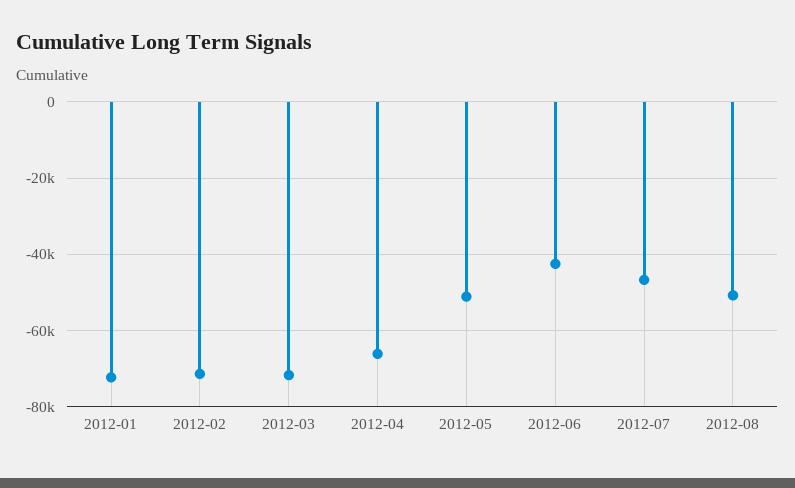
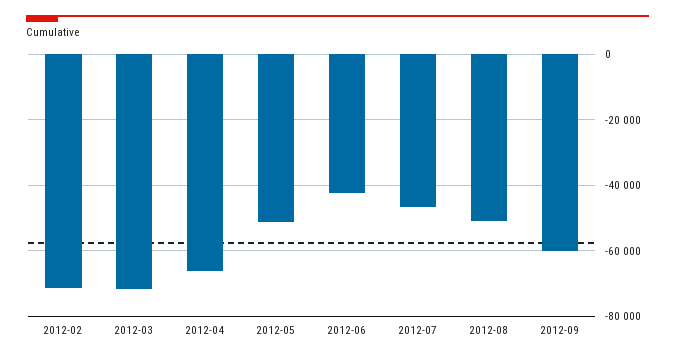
2012-01: -72000 -> none
2012-09: none -> -60000

